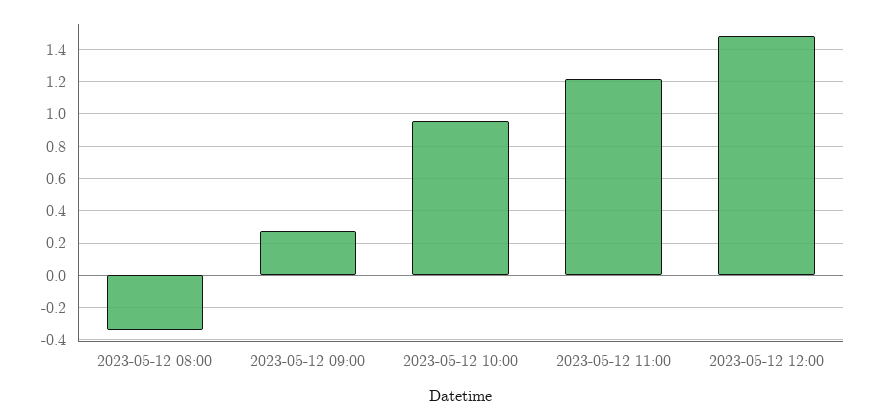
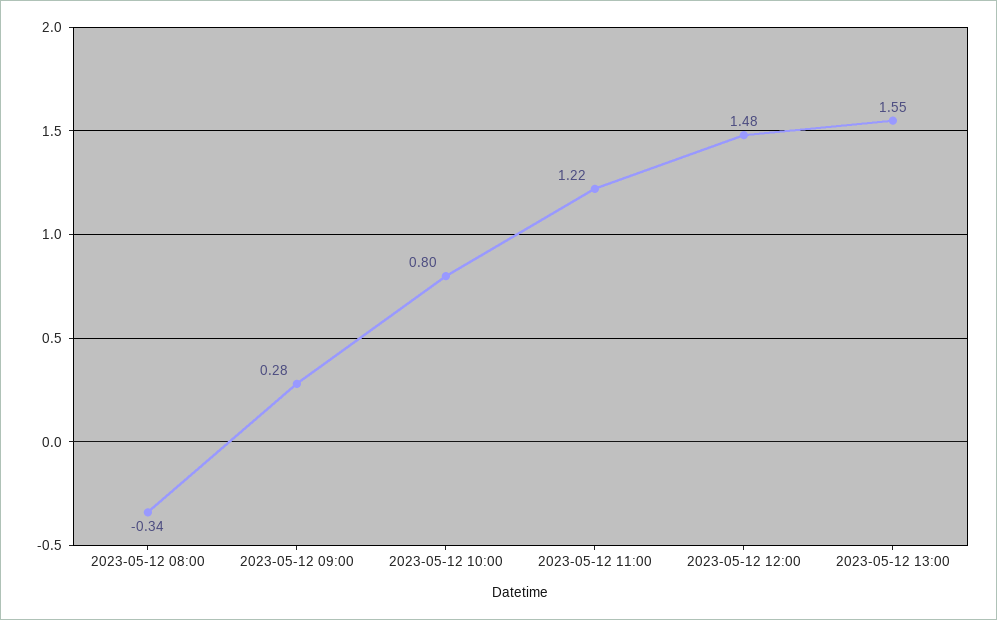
2023-05-12 10:00: 0.95 -> 0.8
2023-05-12 13:00: none -> 1.55

